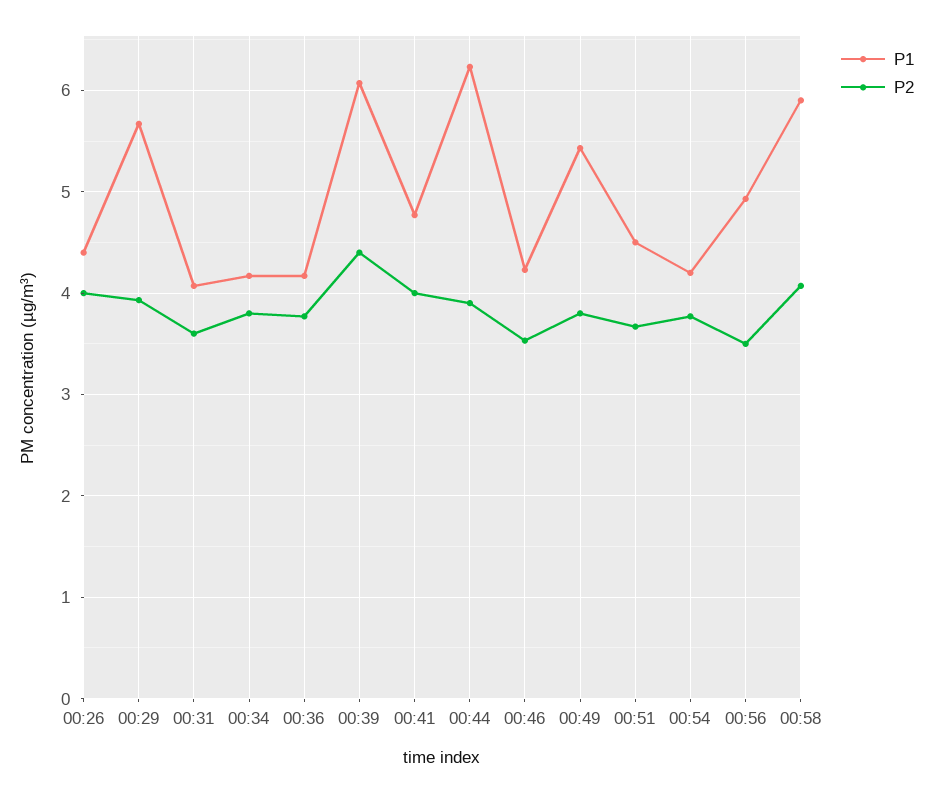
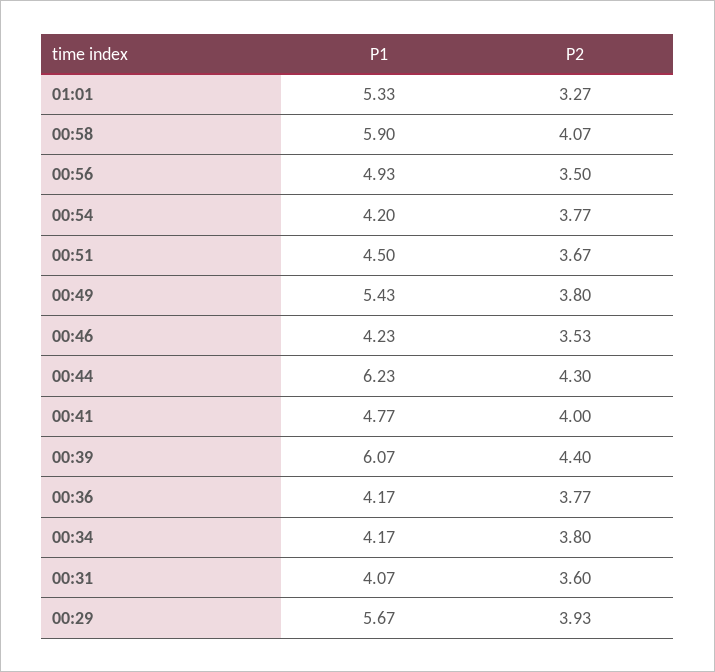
P1, 00:26: 4.4 -> none
P2, 00:26: 4 -> none
P2, 00:44: 3.9 -> 4.3
P1, 01:01: none -> 5.33
P2, 01:01: none -> 3.27

